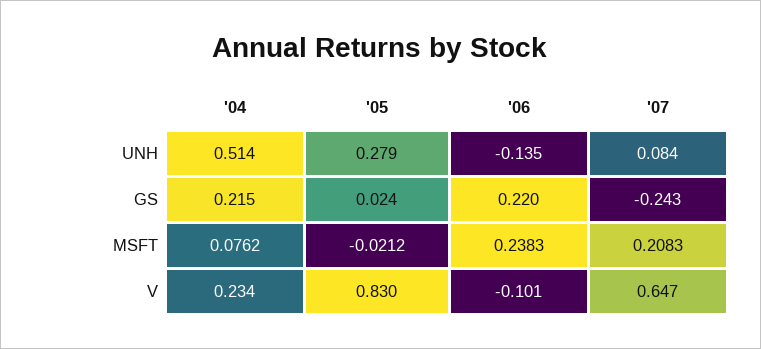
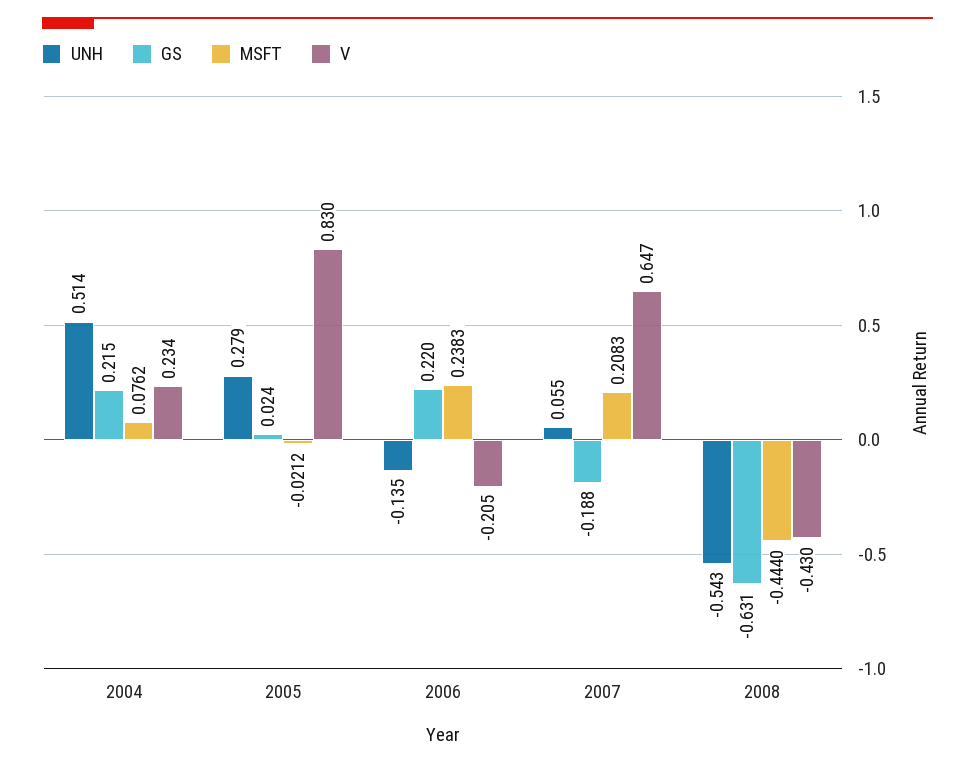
UNH, '07: 0.084 -> 0.055
GS, '07: -0.243 -> -0.188
V, '06: -0.101 -> -0.205
UNH, 2008: none -> -0.543
GS, 2008: none -> -0.631
MSFT, 2008: none -> -0.444
V, 2008: none -> -0.43

